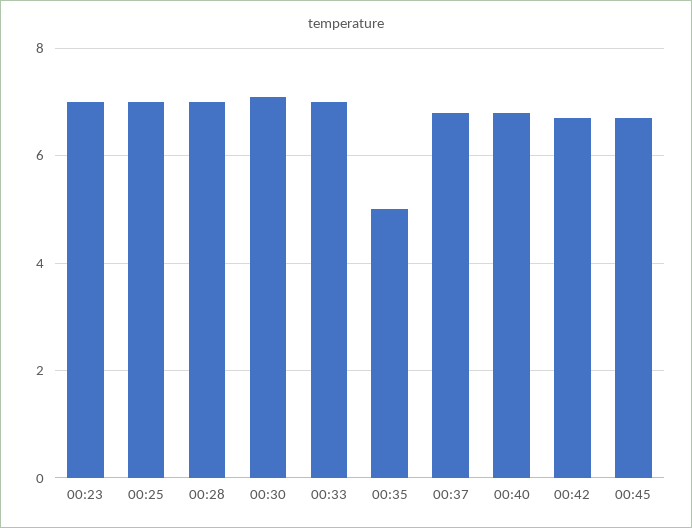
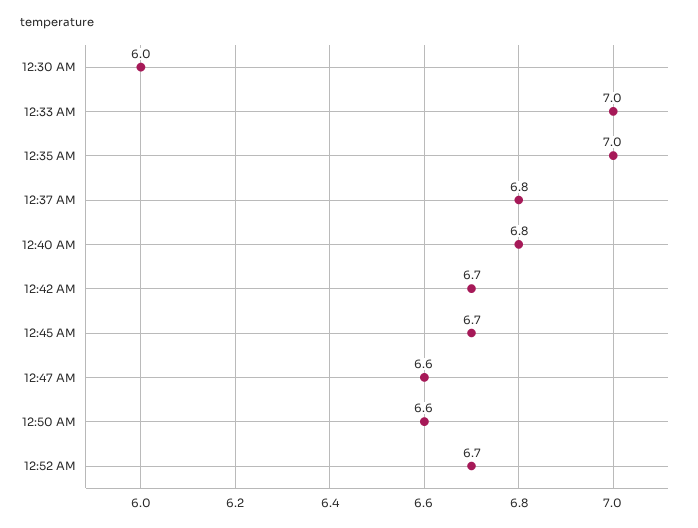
00:23: 7 -> none
00:25: 7 -> none
00:28: 7 -> none
00:30: 7 -> 6
00:35: 5 -> 7
12:47 AM: none -> 6.6
12:50 AM: none -> 6.6
12:52 AM: none -> 6.7

